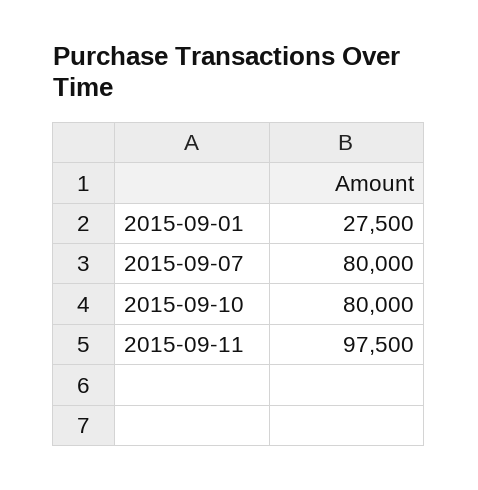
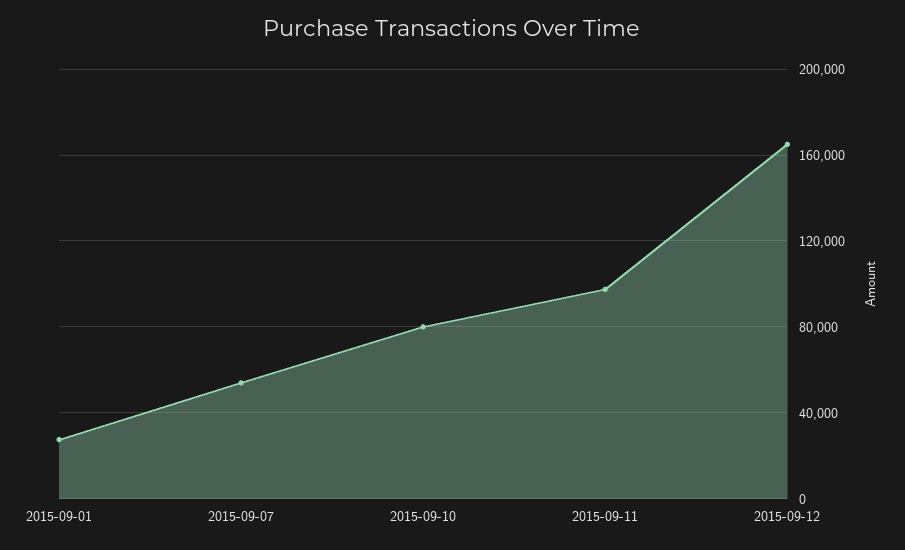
2015-09-07: 80000 -> 55000
2015-09-12: none -> 165000

